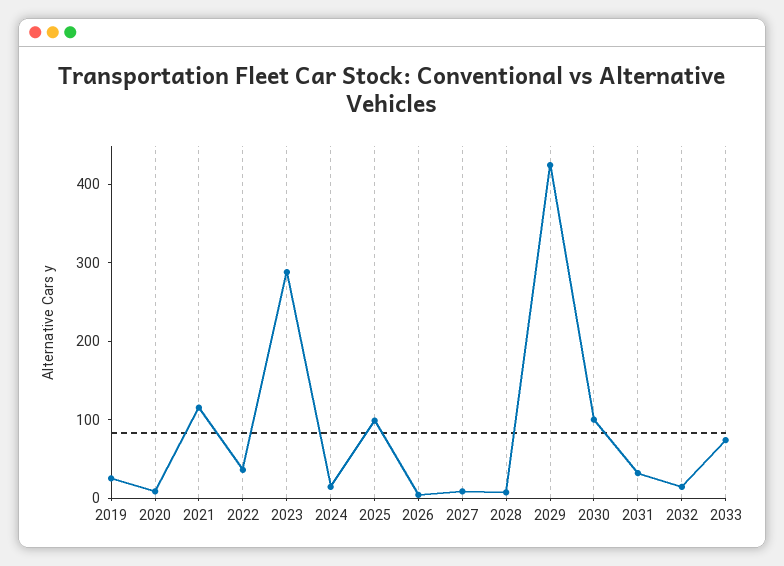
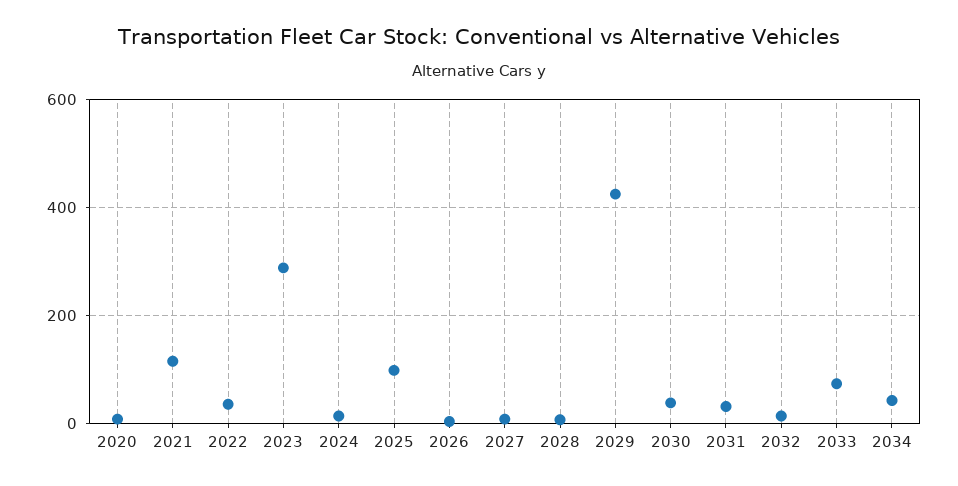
2019: 20 -> none
2030: 100 -> 40
2034: none -> 40

